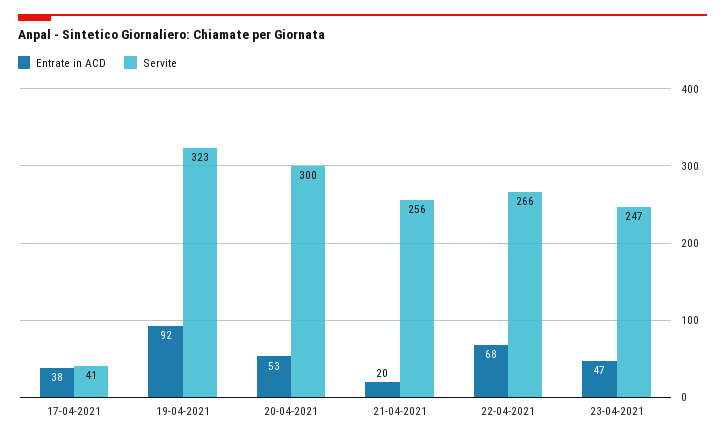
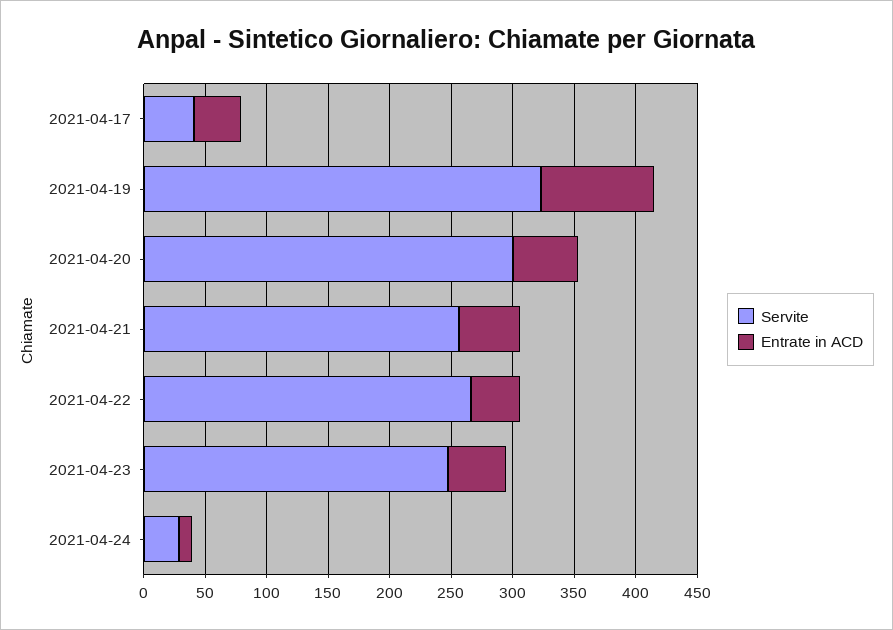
Entrate in ACD, 21-04-2021: 20 -> 50
Entrate in ACD, 22-04-2021: 68 -> 40
Servite, 2021-04-24: none -> 30
Entrate in ACD, 2021-04-24: none -> 10

